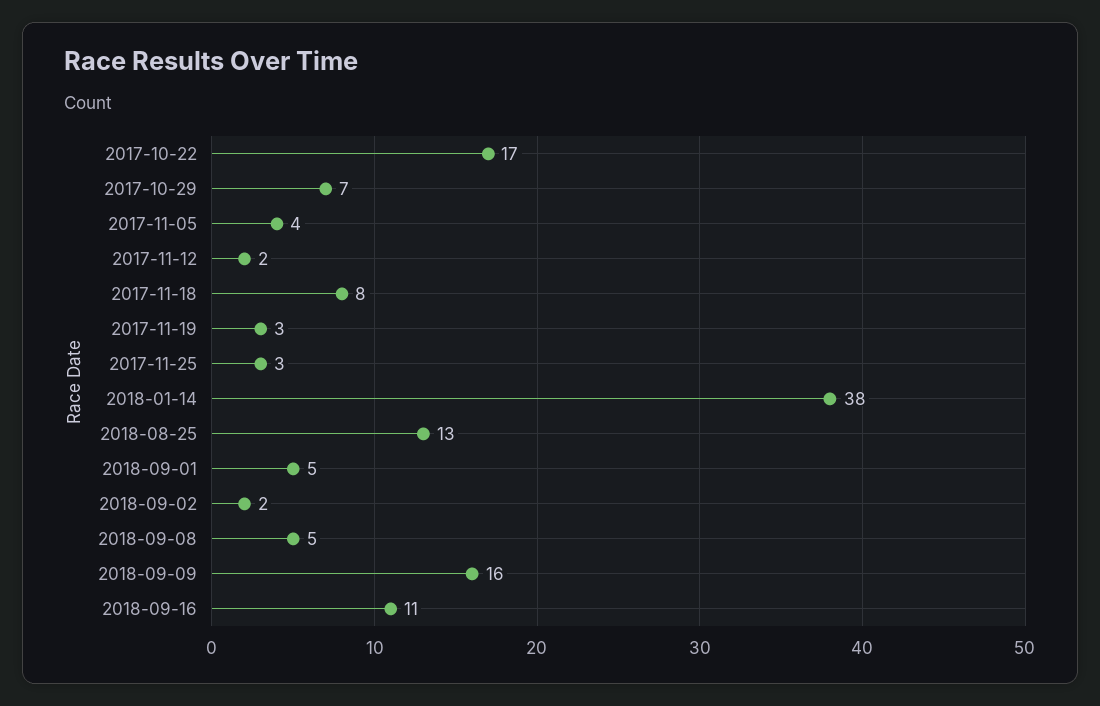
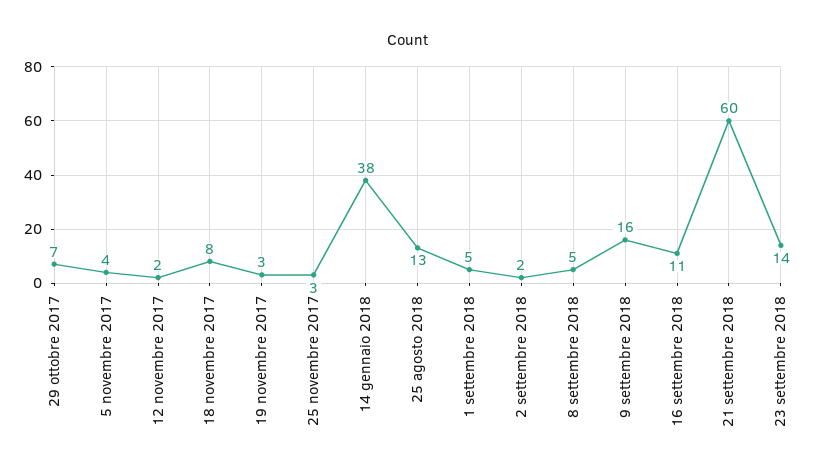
2017-10-22: 17 -> none
21 settembre 2018: none -> 60
23 settembre 2018: none -> 14

